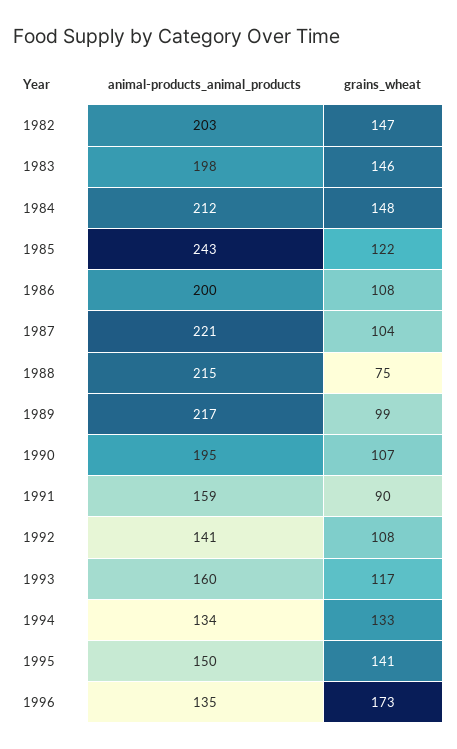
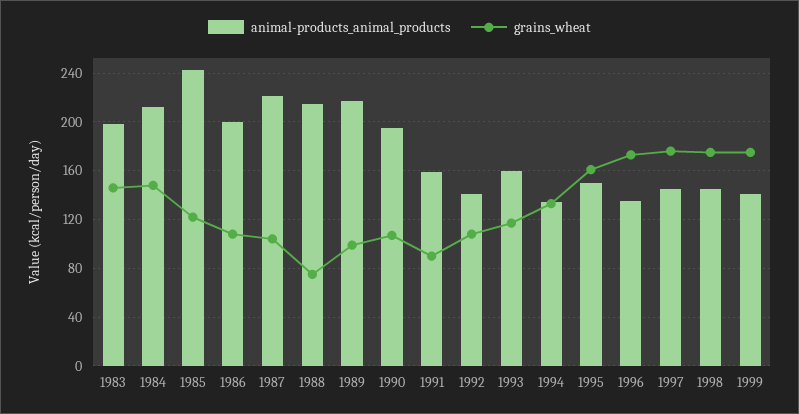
animal-products_animal_products, 1982: 203 -> none
grains_wheat, 1982: 147 -> none
grains_wheat, 1995: 141 -> 160
animal-products_animal_products, 1997: none -> 145
grains_wheat, 1997: none -> 175
animal-products_animal_products, 1998: none -> 145
grains_wheat, 1998: none -> 175
animal-products_animal_products, 1999: none -> 140
grains_wheat, 1999: none -> 175

